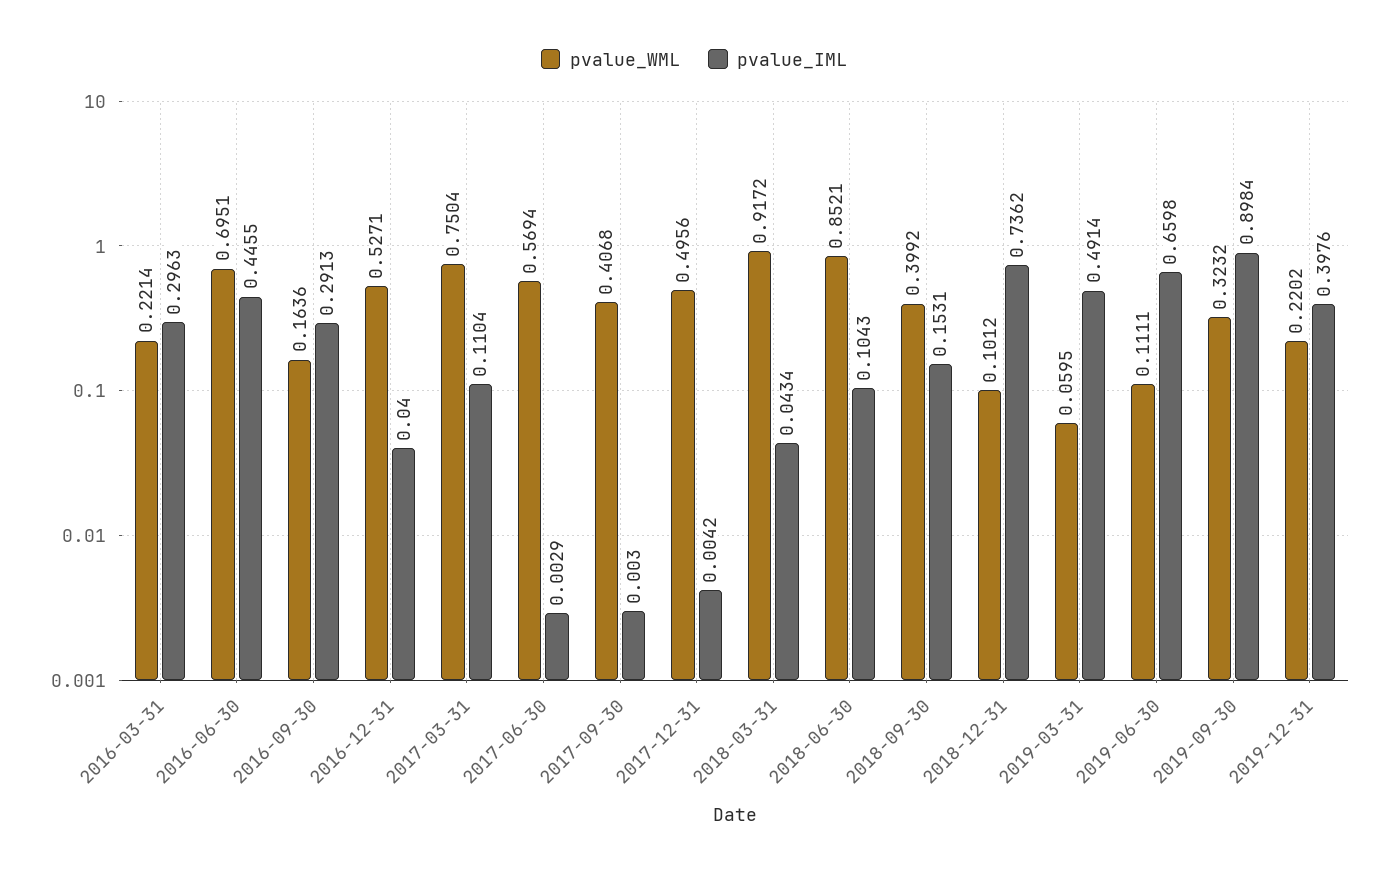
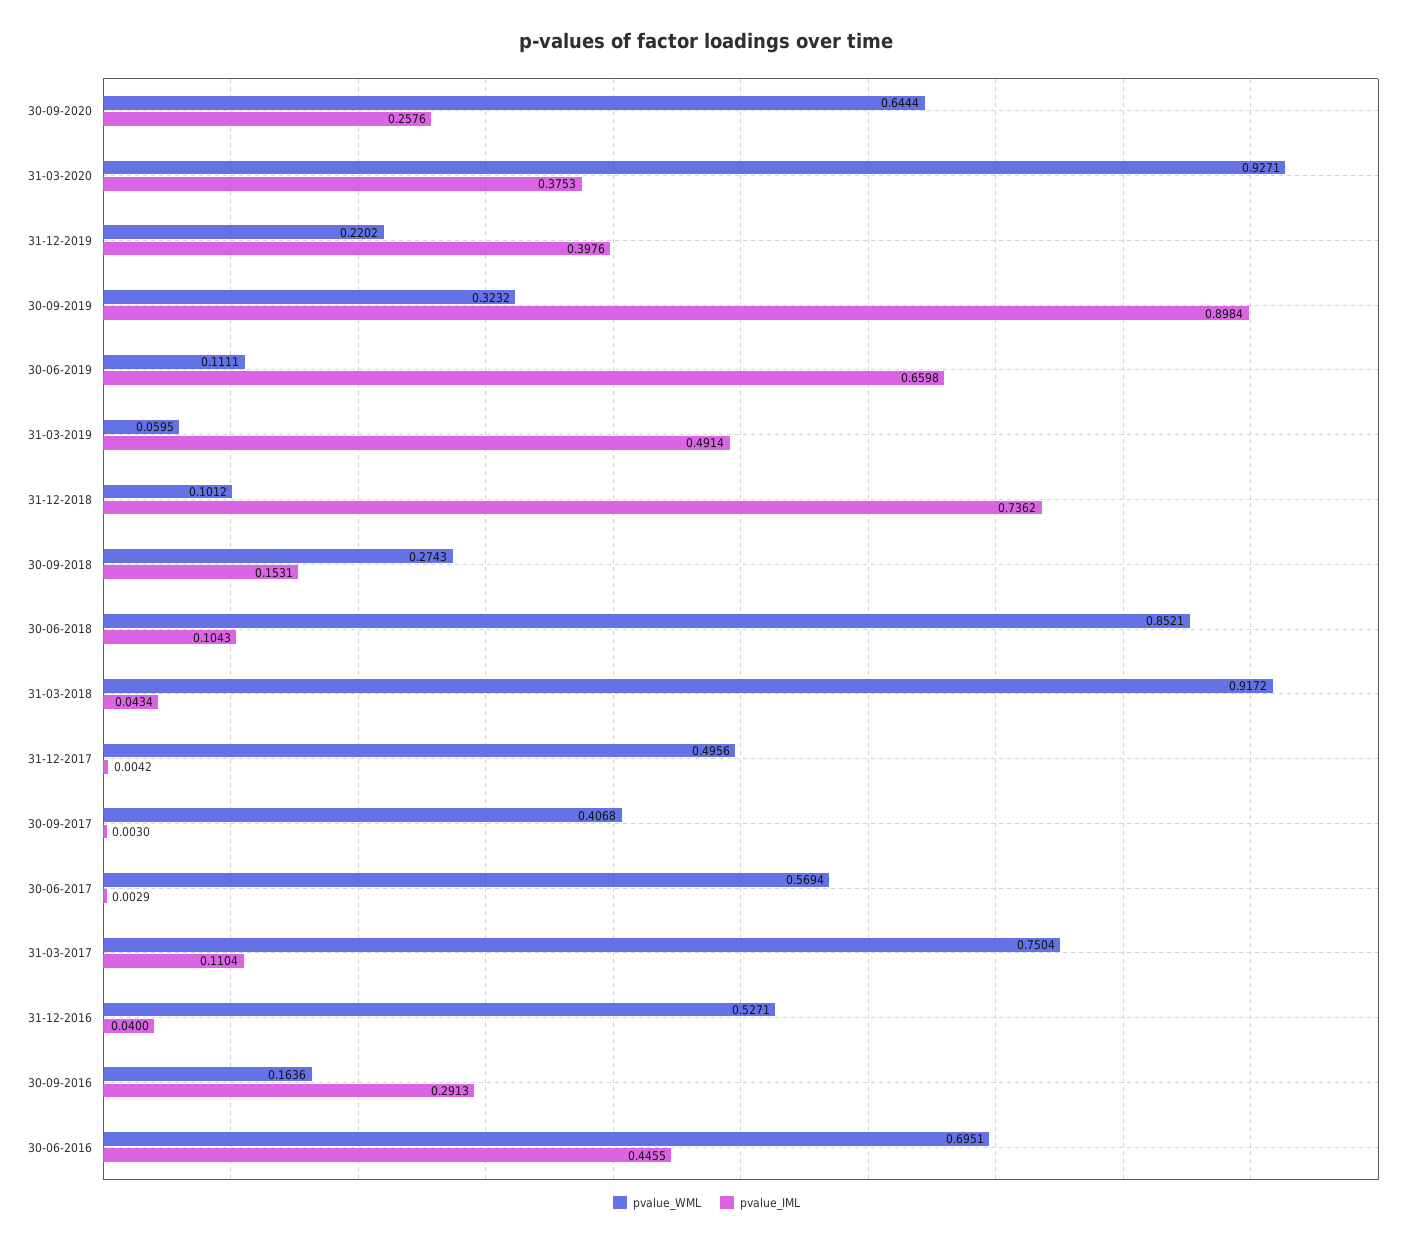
pvalue_WML, 2016-03-31: 0.2214 -> none
pvalue_IML, 2016-03-31: 0.2963 -> none
pvalue_WML, 2018-09-30: 0.3992 -> 0.2743
pvalue_WML, 30-09-2020: none -> 0.6444
pvalue_IML, 30-09-2020: none -> 0.2576
pvalue_WML, 31-03-2020: none -> 0.9271
pvalue_IML, 31-03-2020: none -> 0.3753

